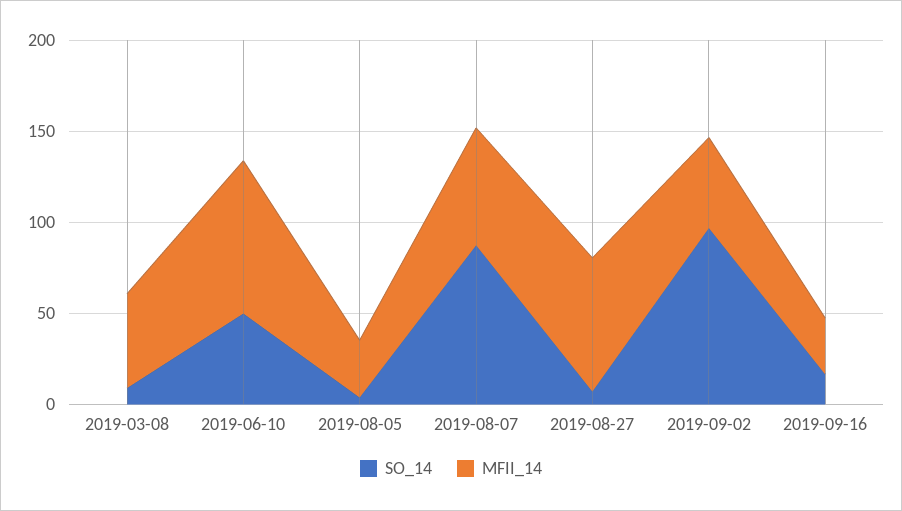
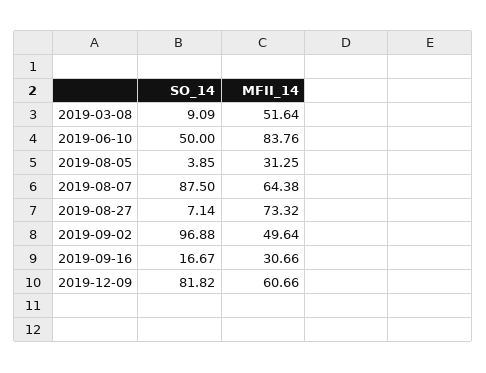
SO_14, 2019-12-09: none -> 81.82
MFII_14, 2019-12-09: none -> 60.66

